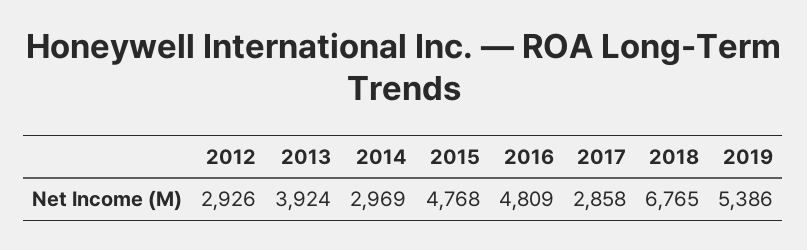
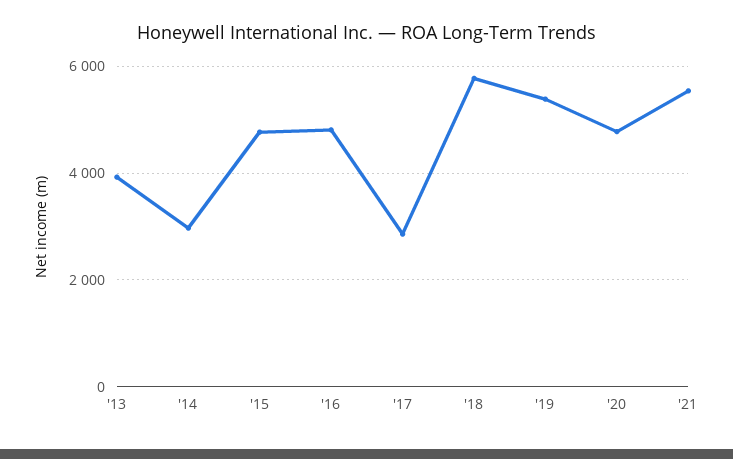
2012: 2926 -> none
2018: 6765 -> 5800
'20: none -> 4800
'21: none -> 5600

